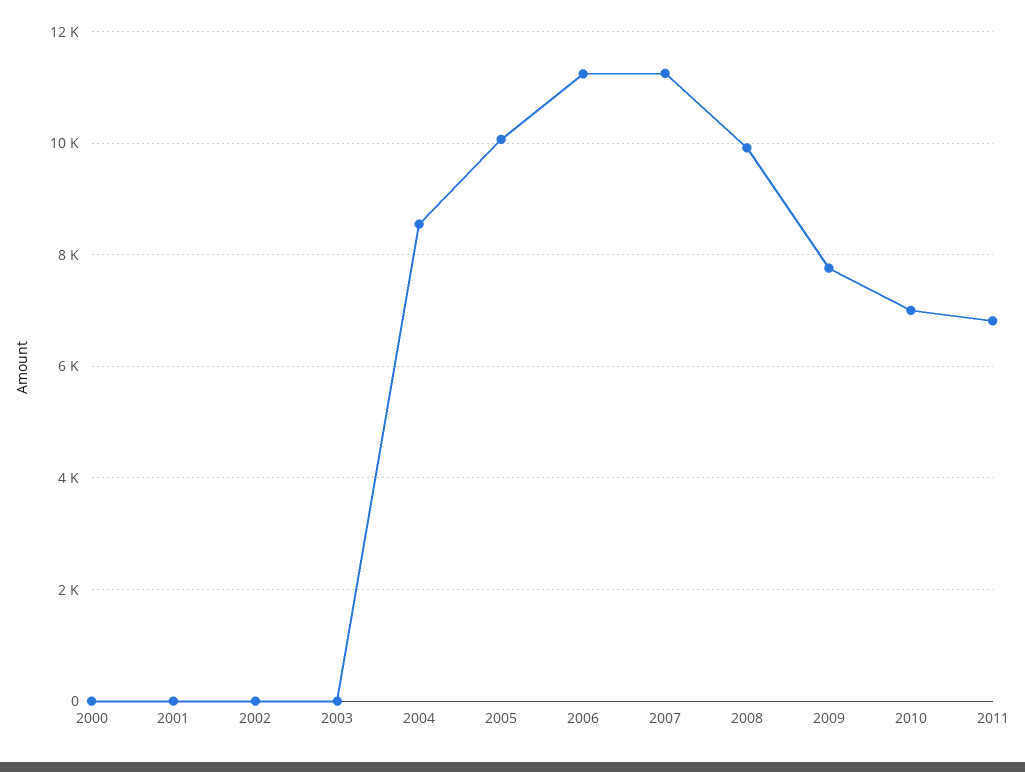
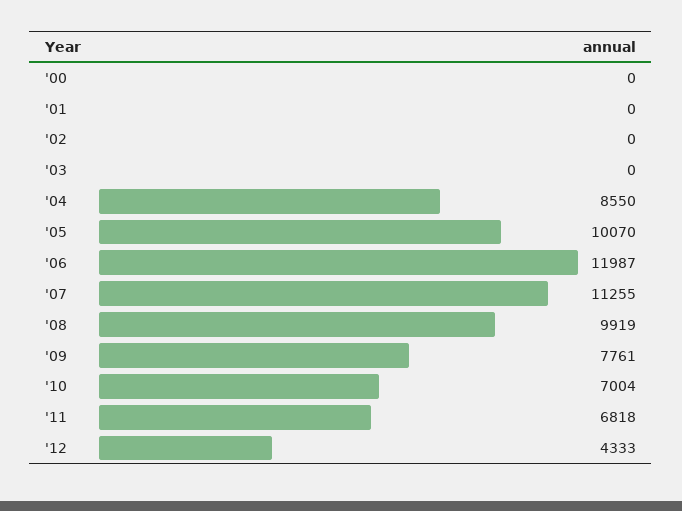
2006: 11200 -> 11987
'12: none -> 4333

